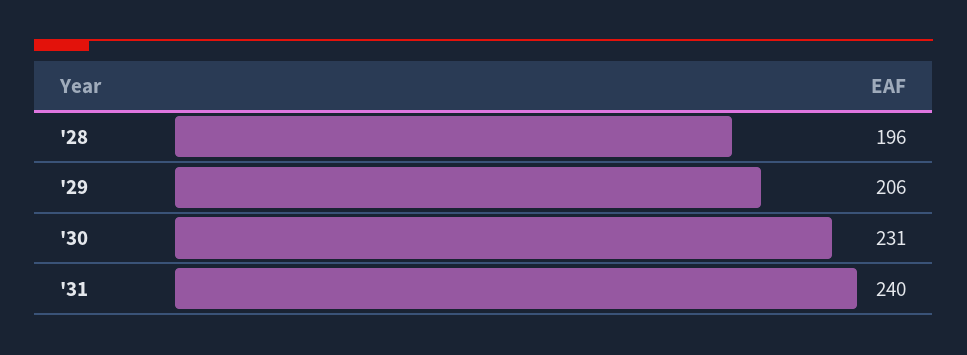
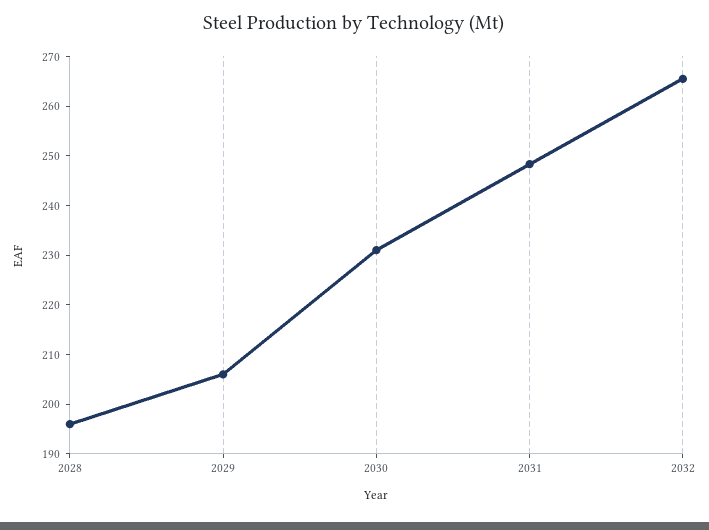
'31: 240 -> 248
2032: none -> 266

